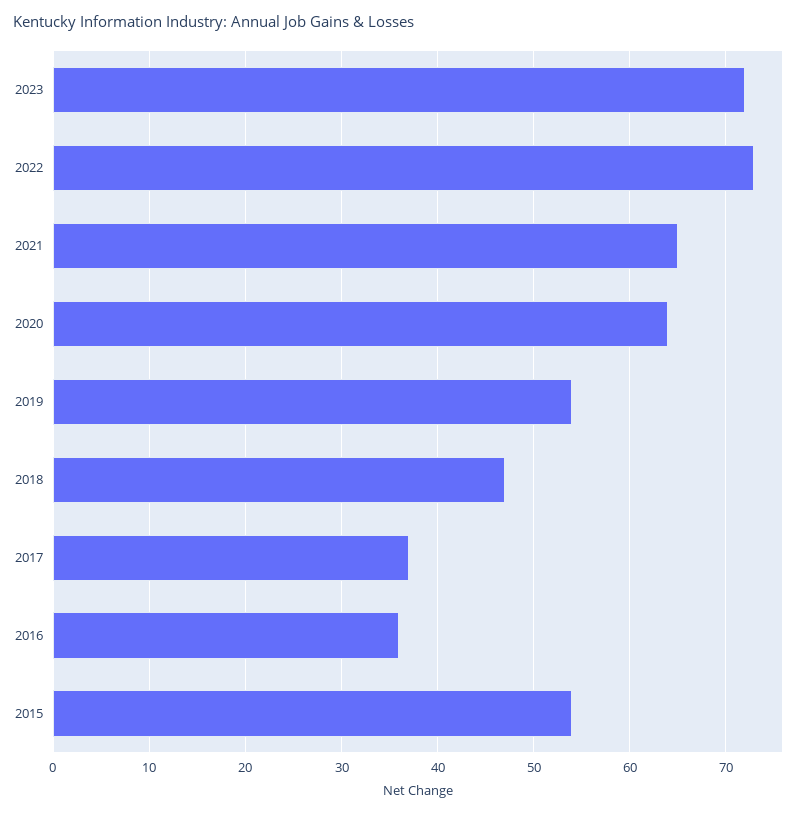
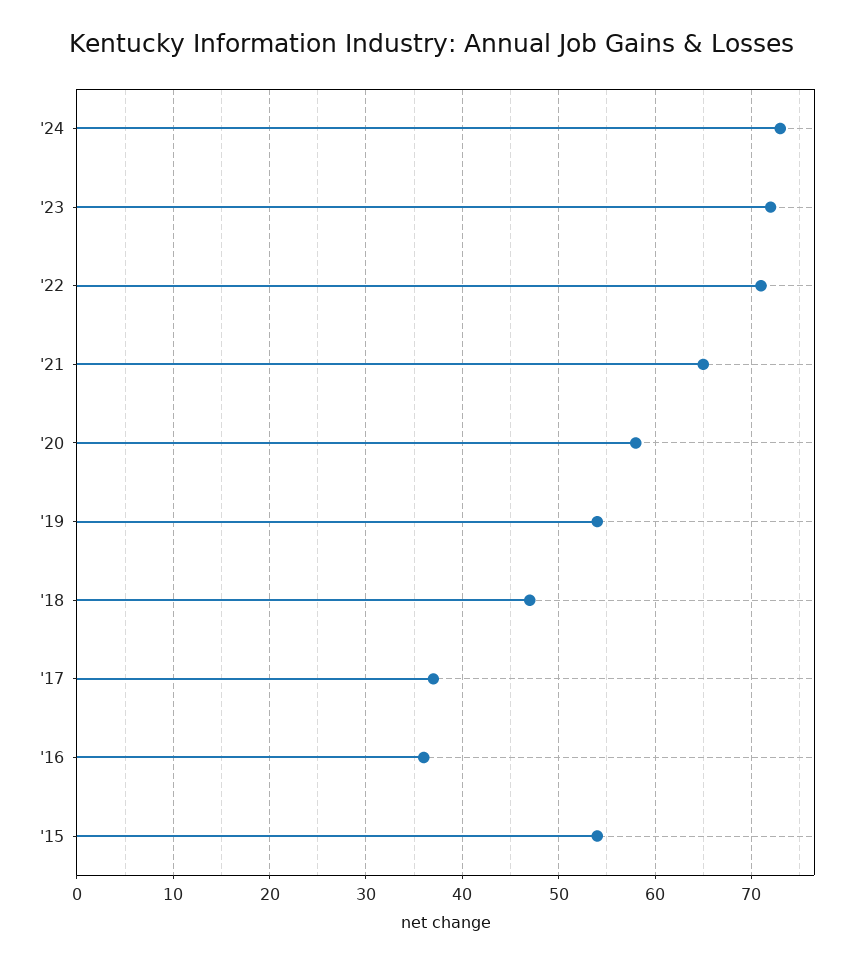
2022: 73 -> 71
2020: 64 -> 58
'24: none -> 73

